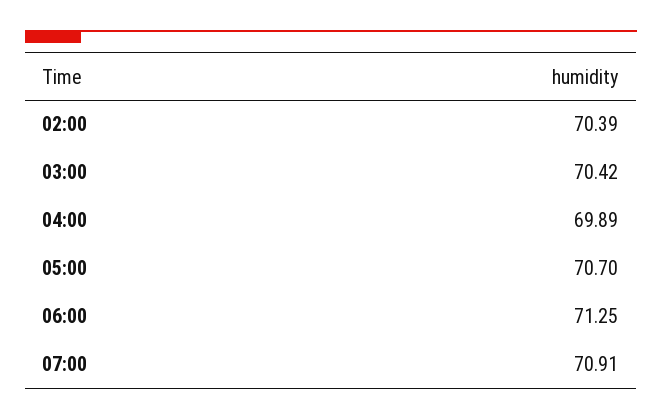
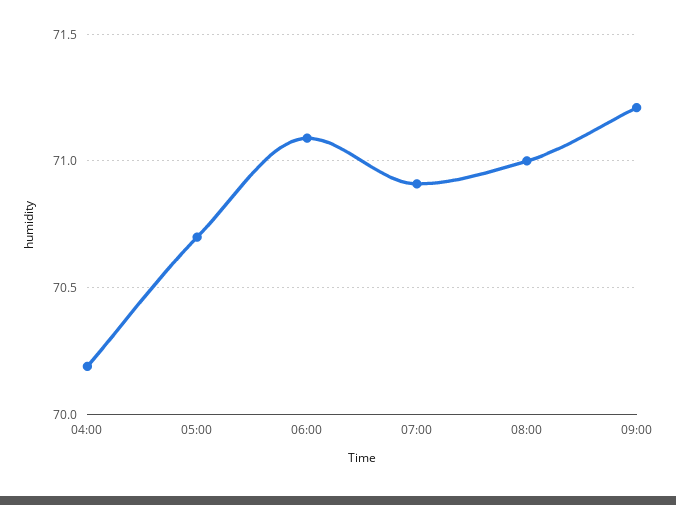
02:00: 70.39 -> none
03:00: 70.42 -> none
04:00: 69.89 -> 70.2
06:00: 71.25 -> 71.1
08:00: none -> 71
09:00: none -> 71.2

